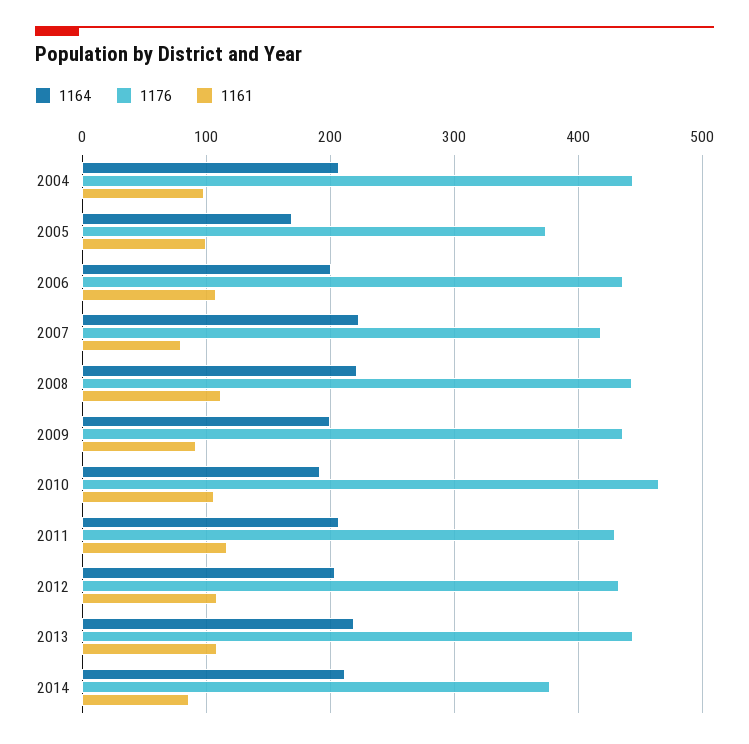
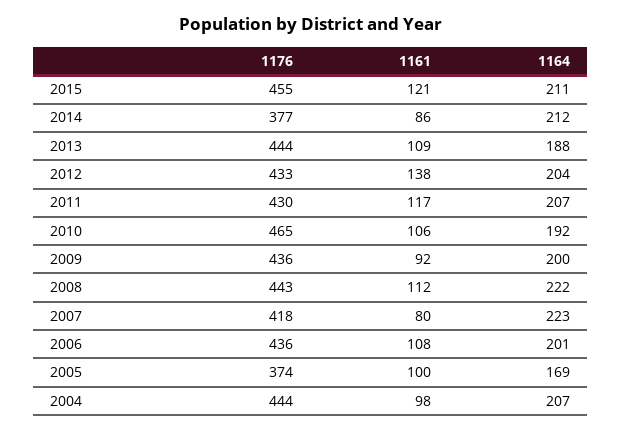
1161, 2012: 110 -> 138
1164, 2013: 220 -> 188
1176, 2015: none -> 455
1161, 2015: none -> 121
1164, 2015: none -> 211

